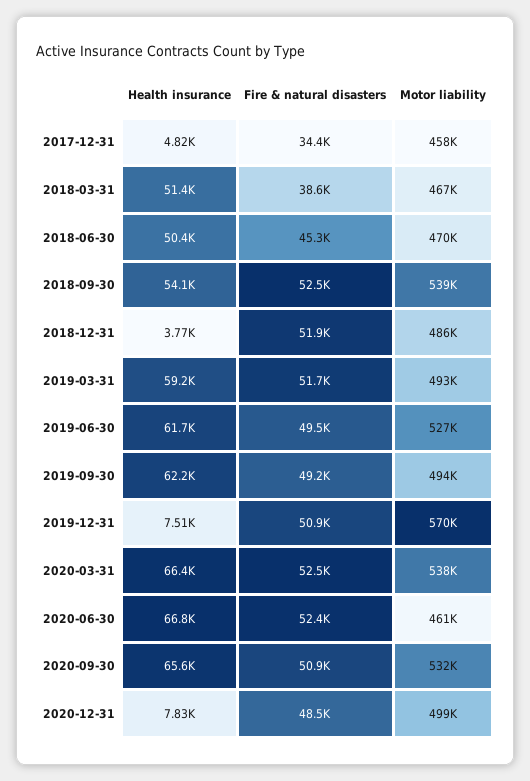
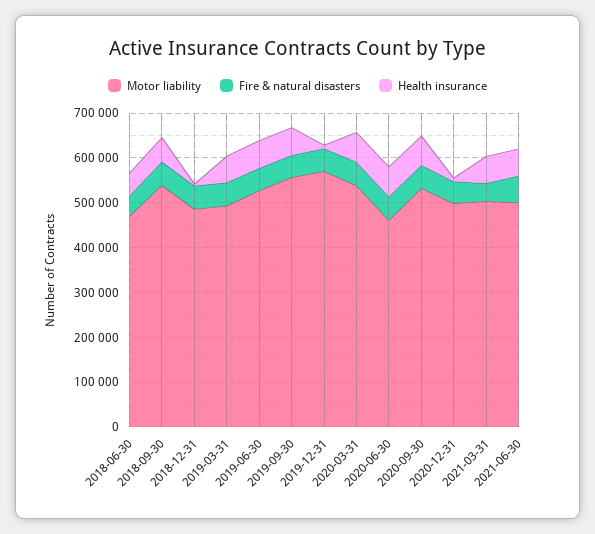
Health insurance, 2017-12-31: 4820 -> none
Fire & natural disasters, 2017-12-31: 34400 -> none
Motor liability, 2017-12-31: 458000 -> none
Health insurance, 2018-03-31: 51400 -> none
Fire & natural disasters, 2018-03-31: 38600 -> none
Motor liability, 2018-03-31: 467000 -> none
Motor liability, 2019-09-30: 494000 -> 560000
Motor liability, 2021-03-31: none -> 500000
Fire & natural disasters, 2021-03-31: none -> 40000
Health insurance, 2021-03-31: none -> 60000
Motor liability, 2021-06-30: none -> 500000
Fire & natural disasters, 2021-06-30: none -> 60000
Health insurance, 2021-06-30: none -> 60000

